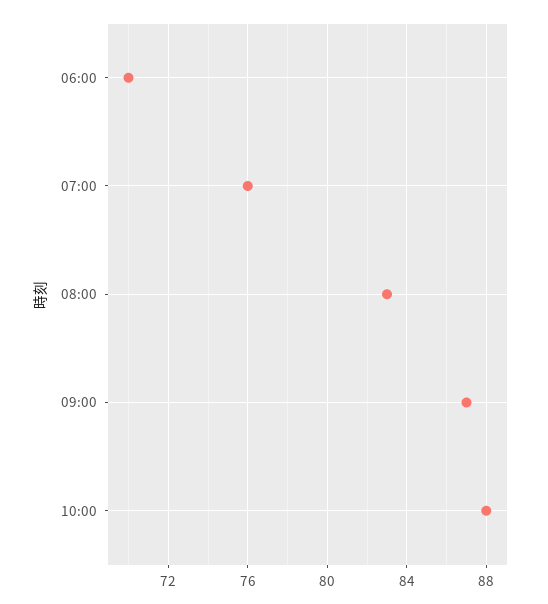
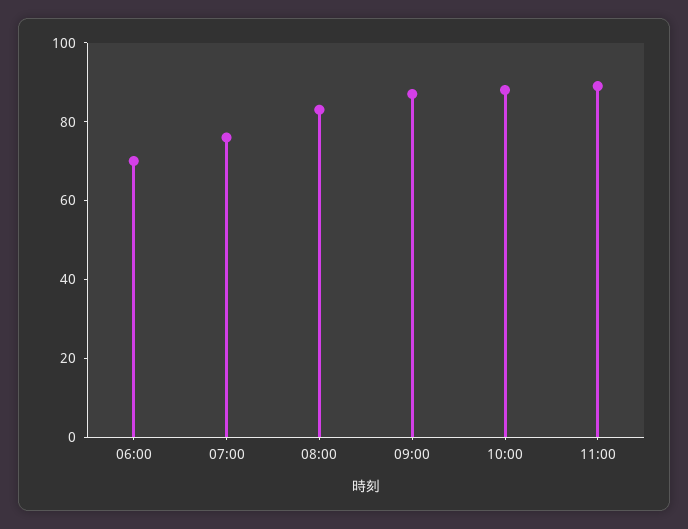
11:00: none -> 90

